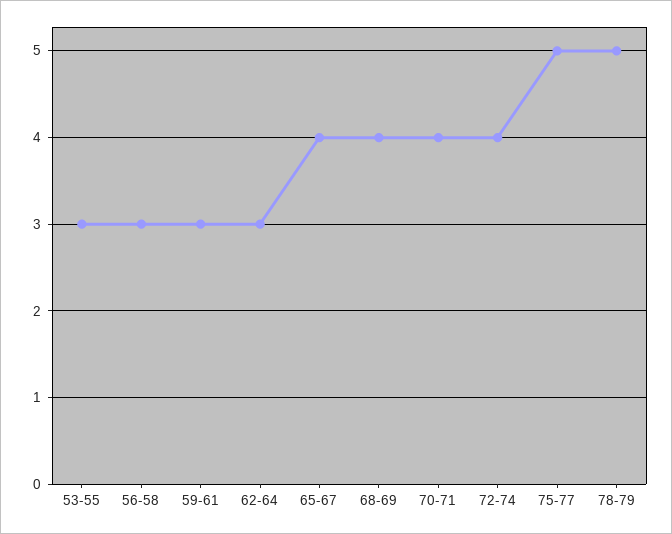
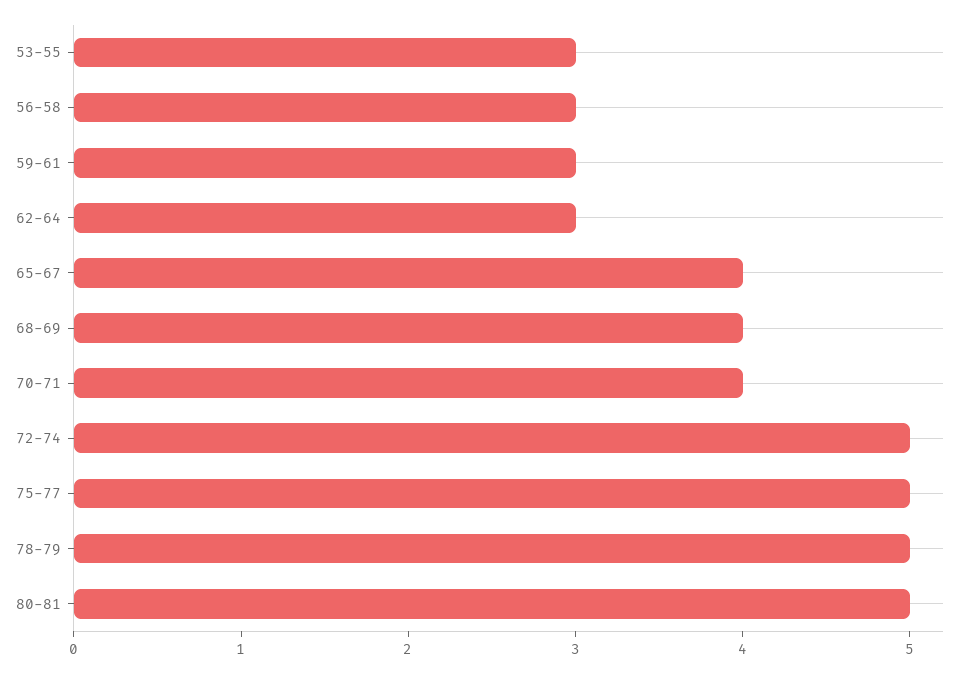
72-74: 4 -> 5
80-81: none -> 5

